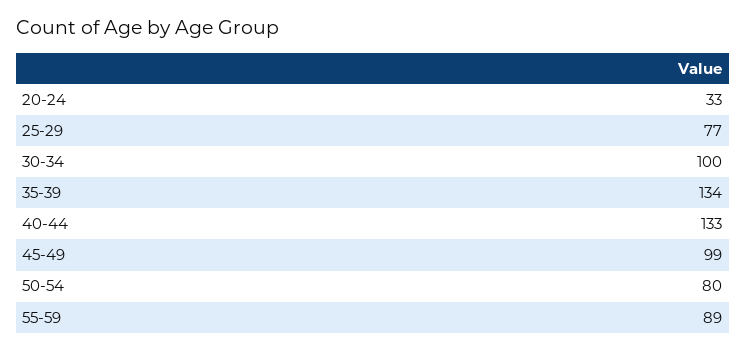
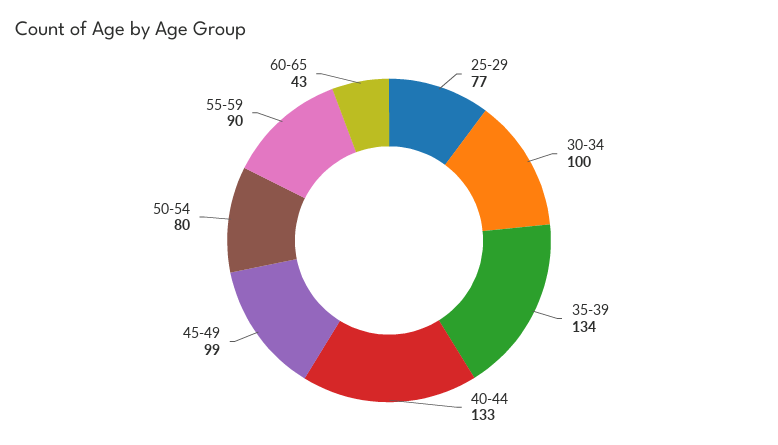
20-24: 33 -> none
55-59: 89 -> 90
60-65: none -> 43

